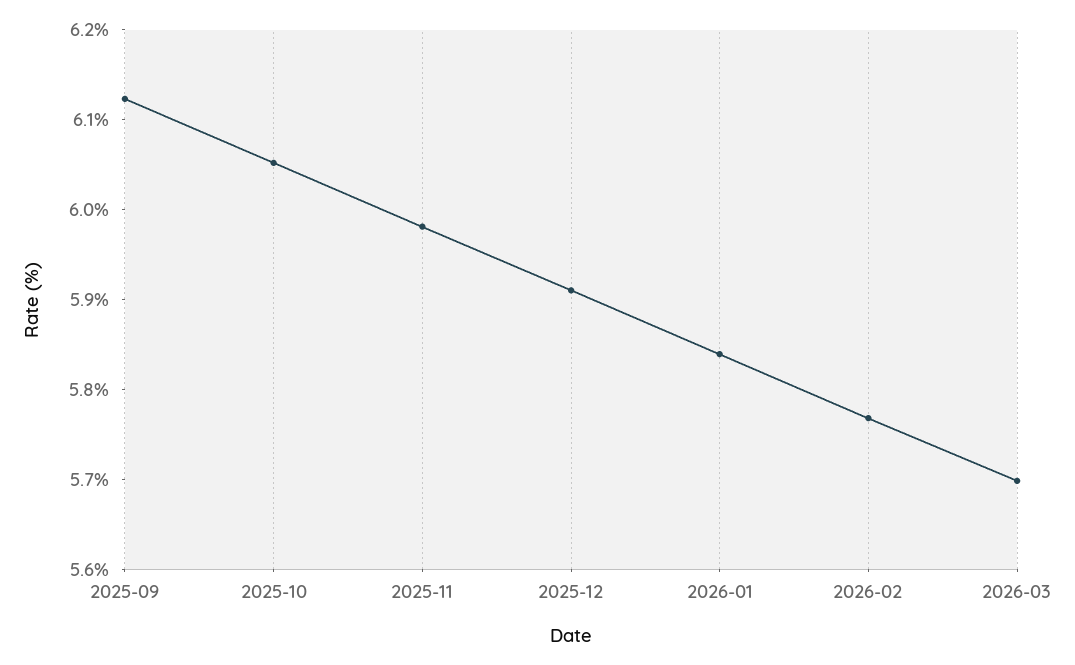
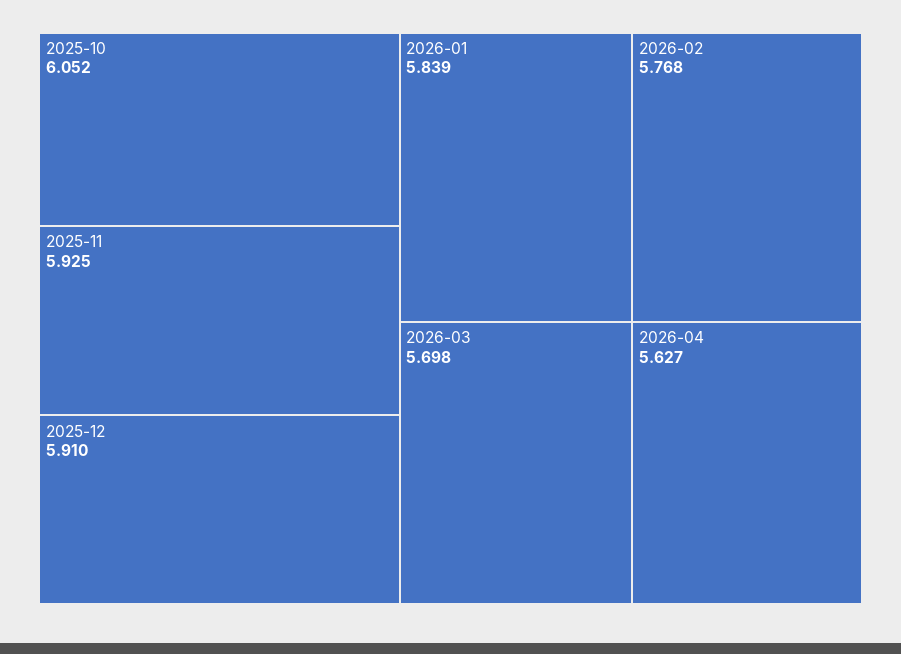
2025-09: 6.12 -> none
2025-11: 5.98 -> 5.925
2026-04: none -> 5.627

